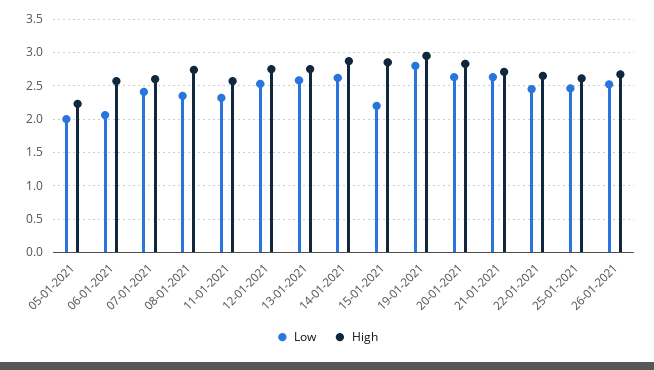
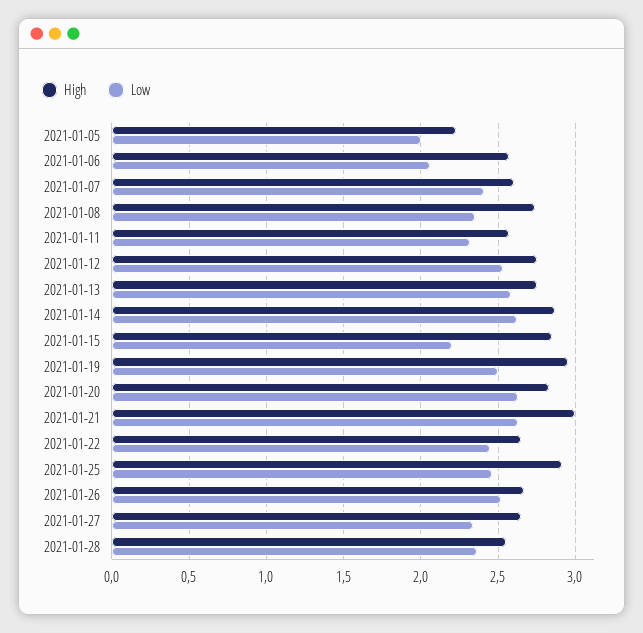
Low, 19-01-2021: 2.8 -> 2.5
High, 21-01-2021: 2.7 -> 3
High, 25-01-2021: 2.6 -> 2.9
High, 2021-01-27: none -> 2.65
Low, 2021-01-27: none -> 2.35
High, 2021-01-28: none -> 2.55
Low, 2021-01-28: none -> 2.35

